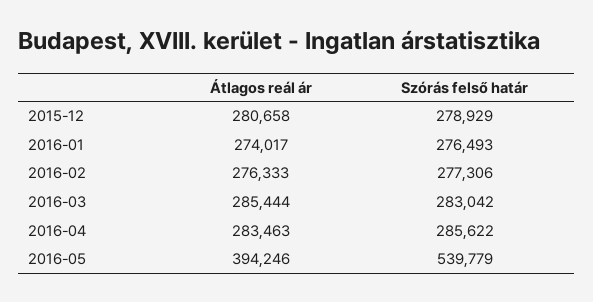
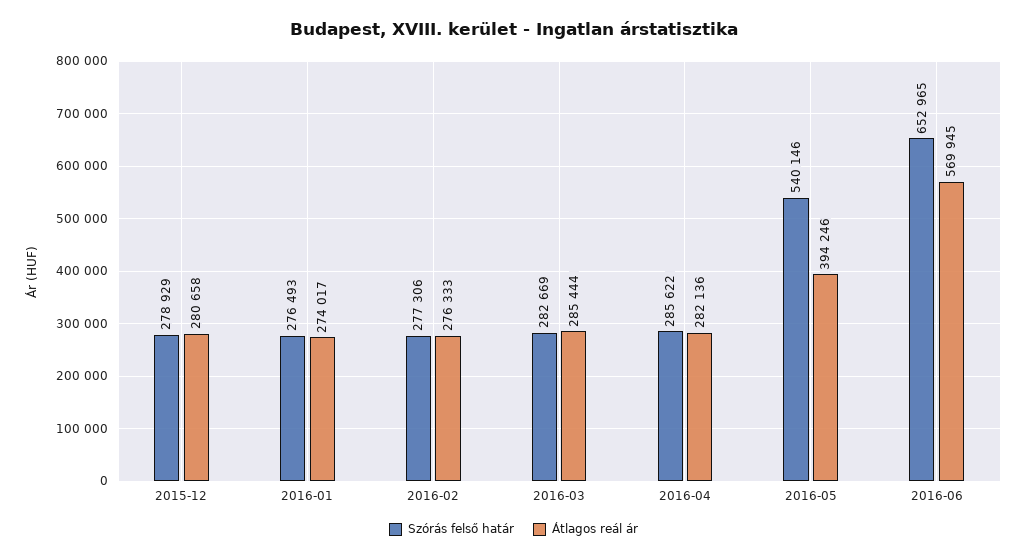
Szórás felső határ, 2016-03: 283042 -> 282669
Átlagos reál ár, 2016-04: 283463 -> 282136
Szórás felső határ, 2016-05: 539779 -> 540146
Szórás felső határ, 2016-06: none -> 652965
Átlagos reál ár, 2016-06: none -> 569945

